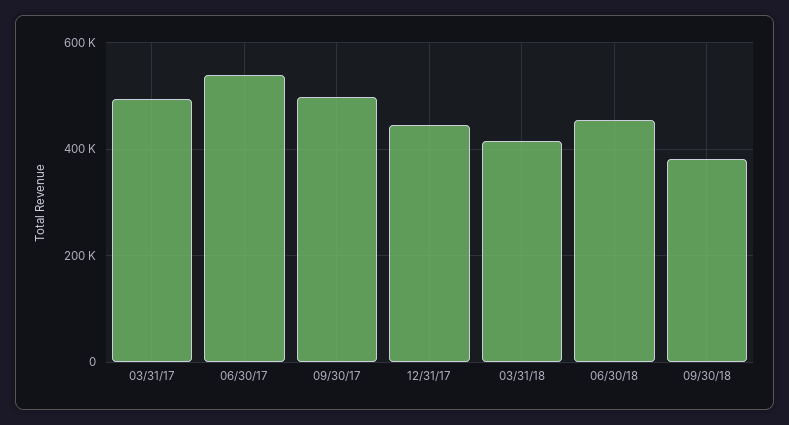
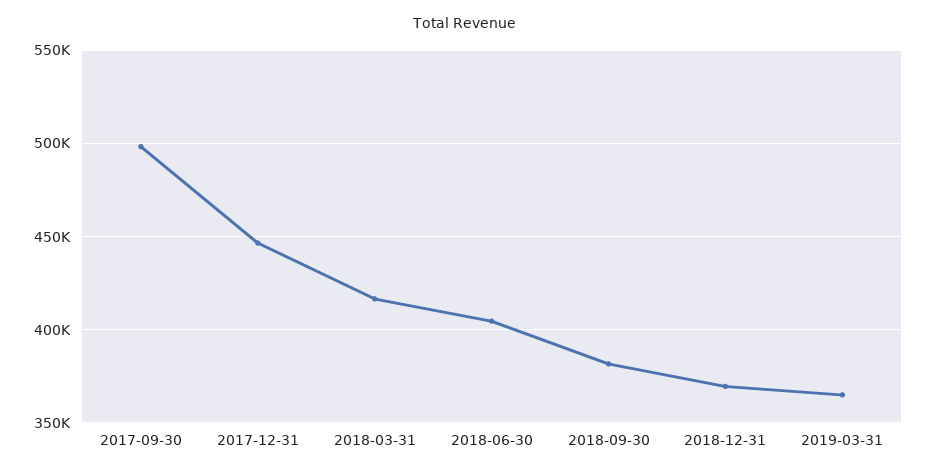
03/31/17: 500000 -> none
06/30/17: 540000 -> none
06/30/18: 460000 -> 405000
2018-12-31: none -> 370000
2019-03-31: none -> 365000

